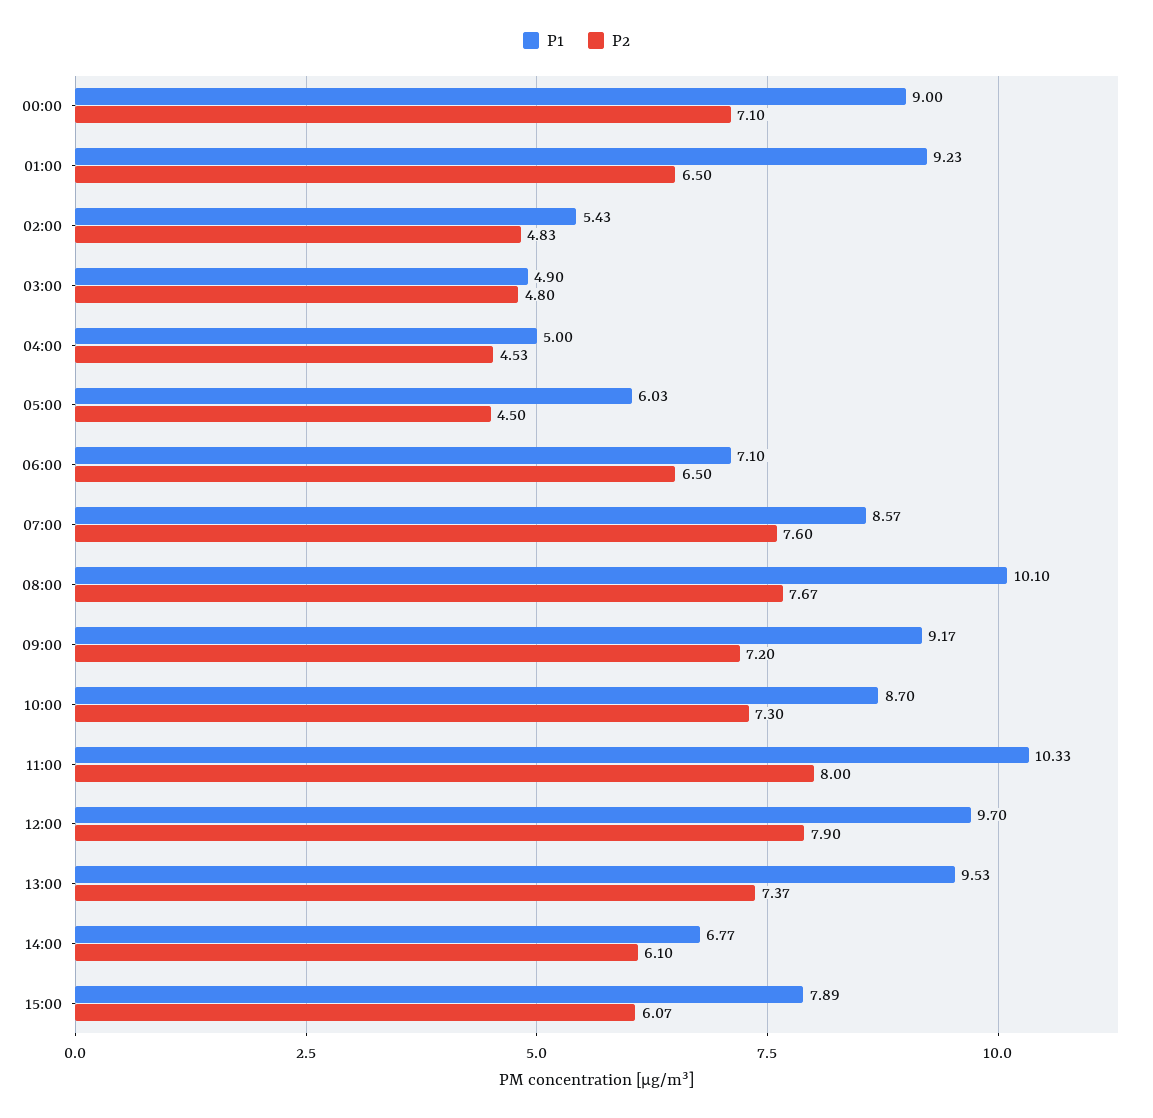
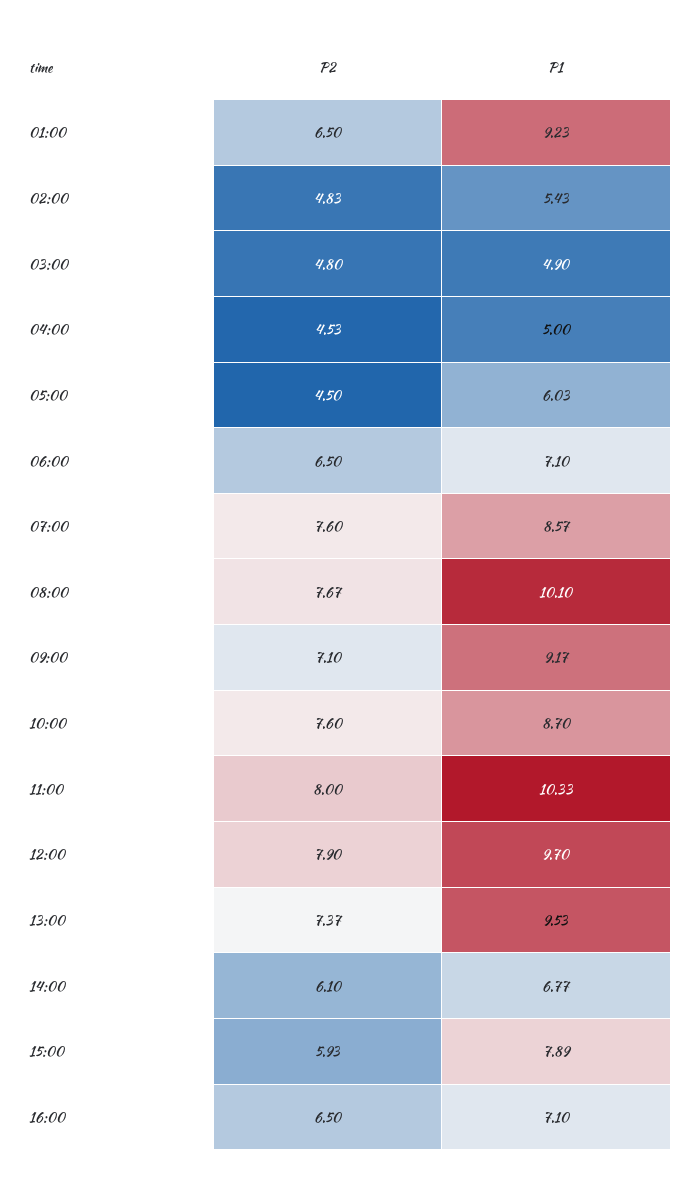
P1, 00:00: 9 -> none
P2, 00:00: 7.1 -> none
P2, 09:00: 7.2 -> 7.1
P2, 10:00: 7.3 -> 7.6
P2, 15:00: 6.07 -> 5.93
P2, 16:00: none -> 6.5
P1, 16:00: none -> 7.1

